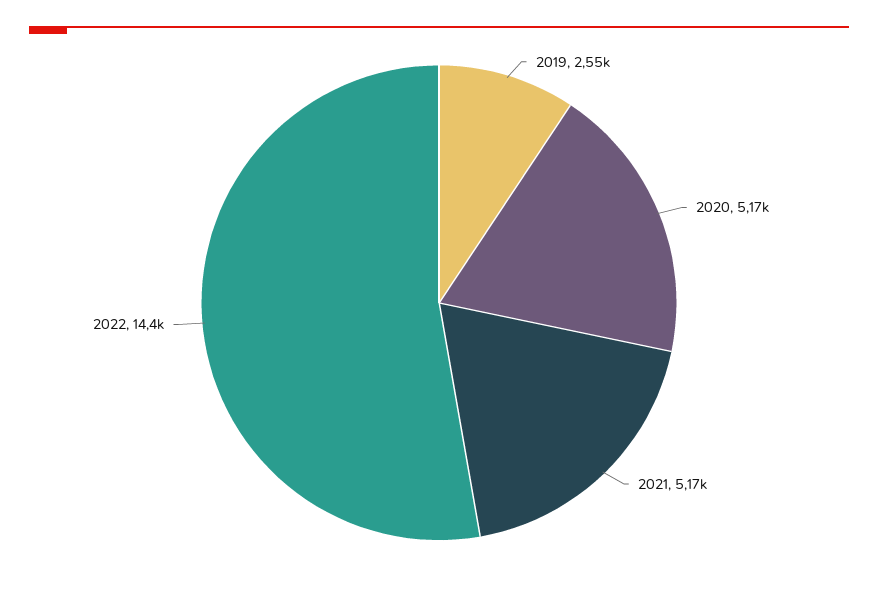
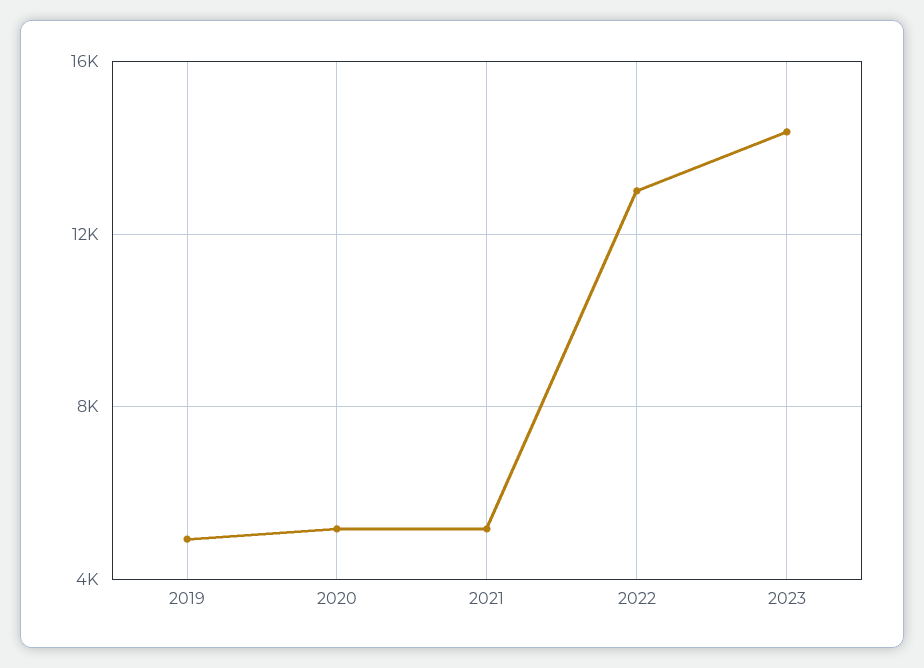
2019: 2550 -> 5000
2022: 14400 -> 13000
2023: none -> 14500

